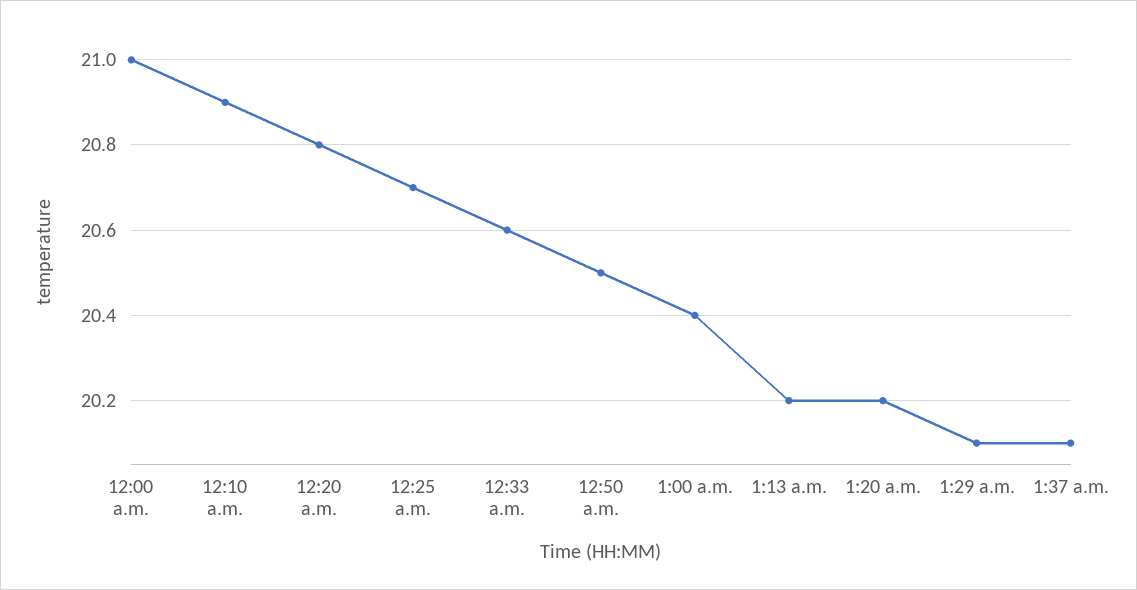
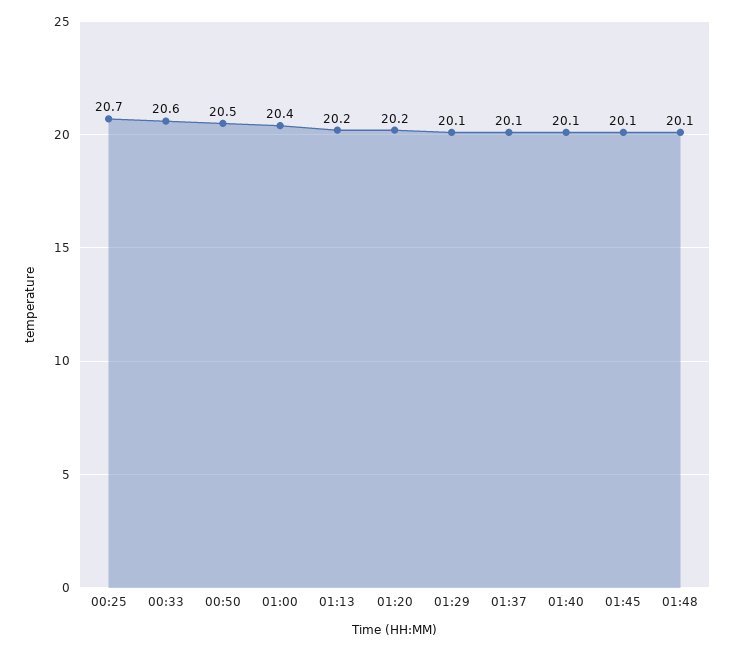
12:00 a.m.: 21 -> none
12:10 a.m.: 20.9 -> none
12:20 a.m.: 20.8 -> none
01:40: none -> 20.1
01:45: none -> 20.1
01:48: none -> 20.1

